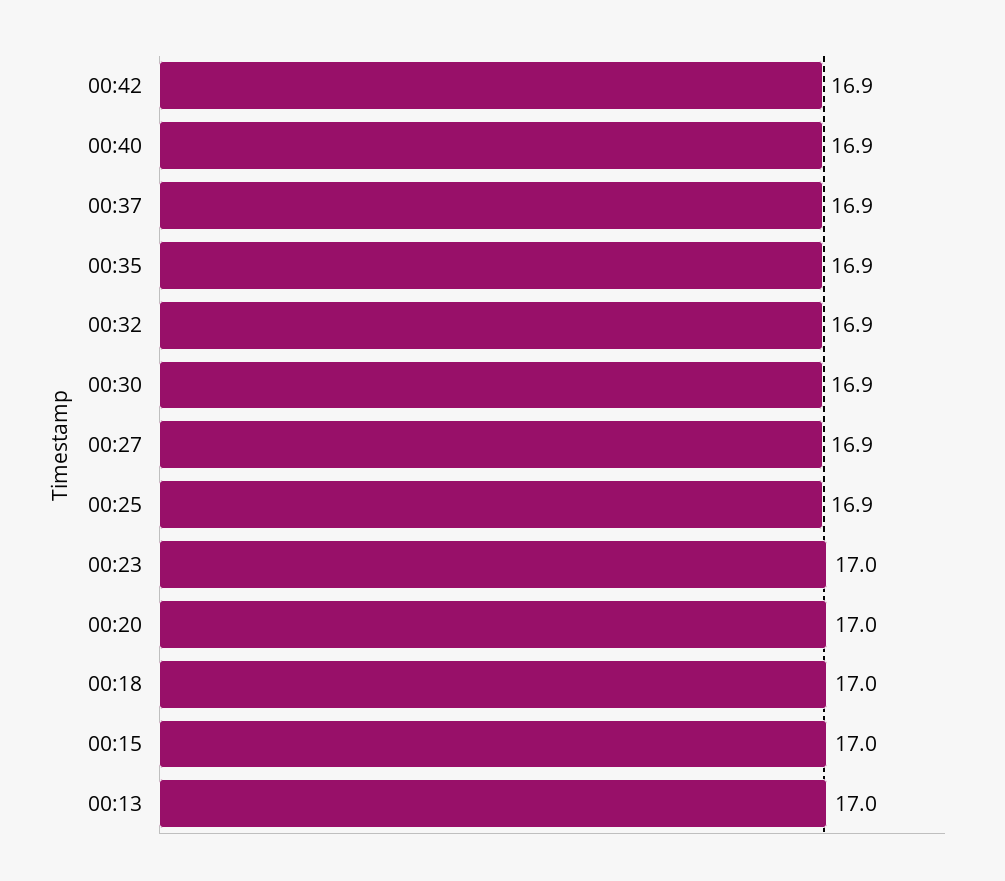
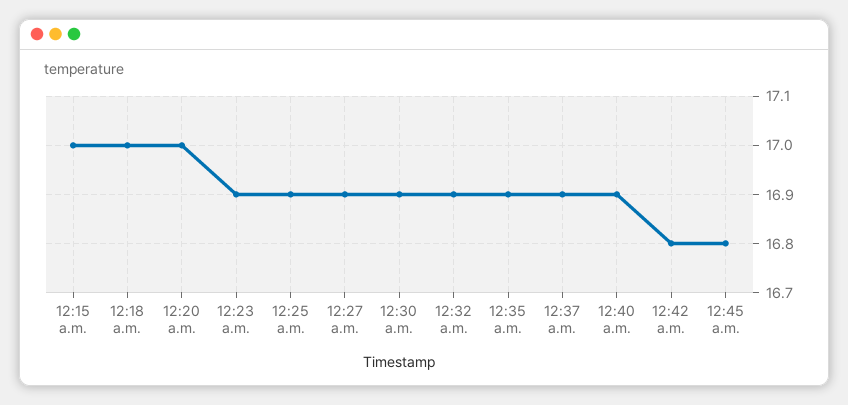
00:42: 16.9 -> 16.8
00:23: 17 -> 16.9
00:13: 17 -> none
12:45 a.m.: none -> 16.8

